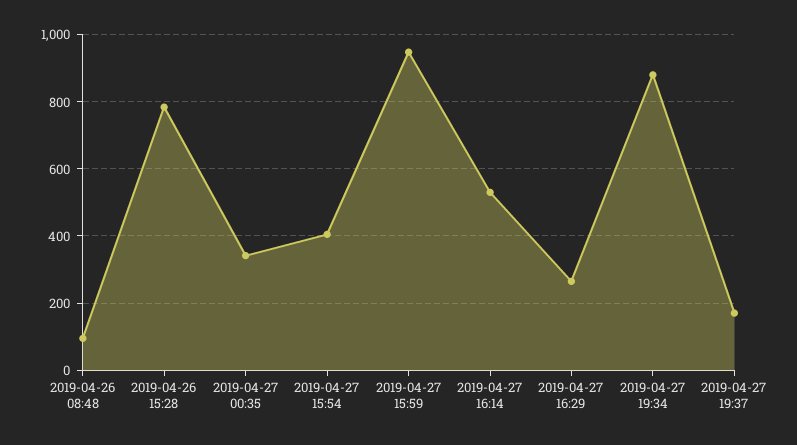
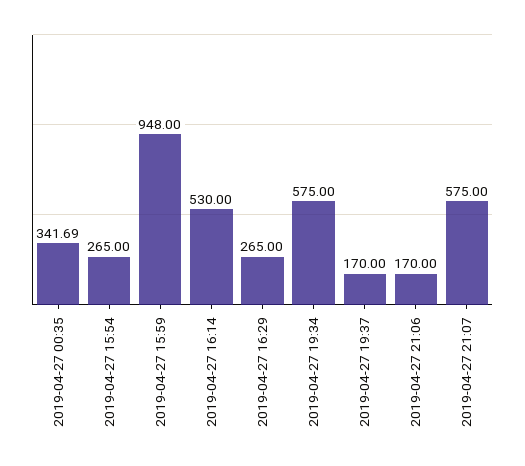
2019-04-26 08:48: 100 -> none
2019-04-26 15:28: 780 -> none
2019-04-27 15:54: 400 -> 265
2019-04-27 19:34: 880 -> 575
2019-04-27 21:06: none -> 170
2019-04-27 21:07: none -> 575

